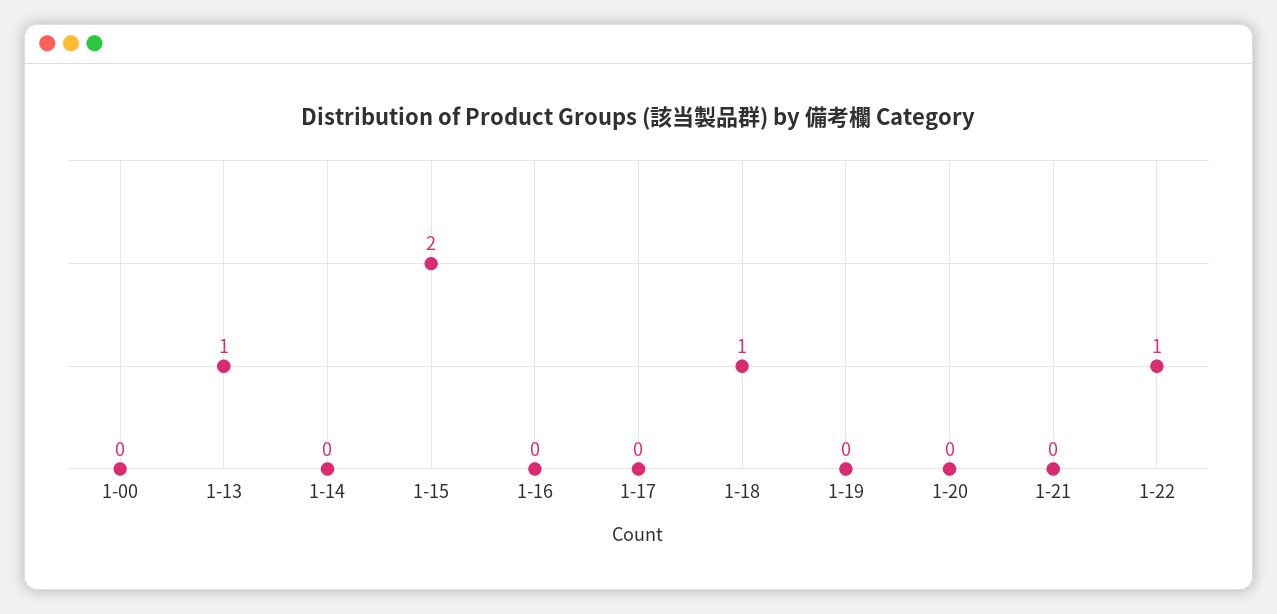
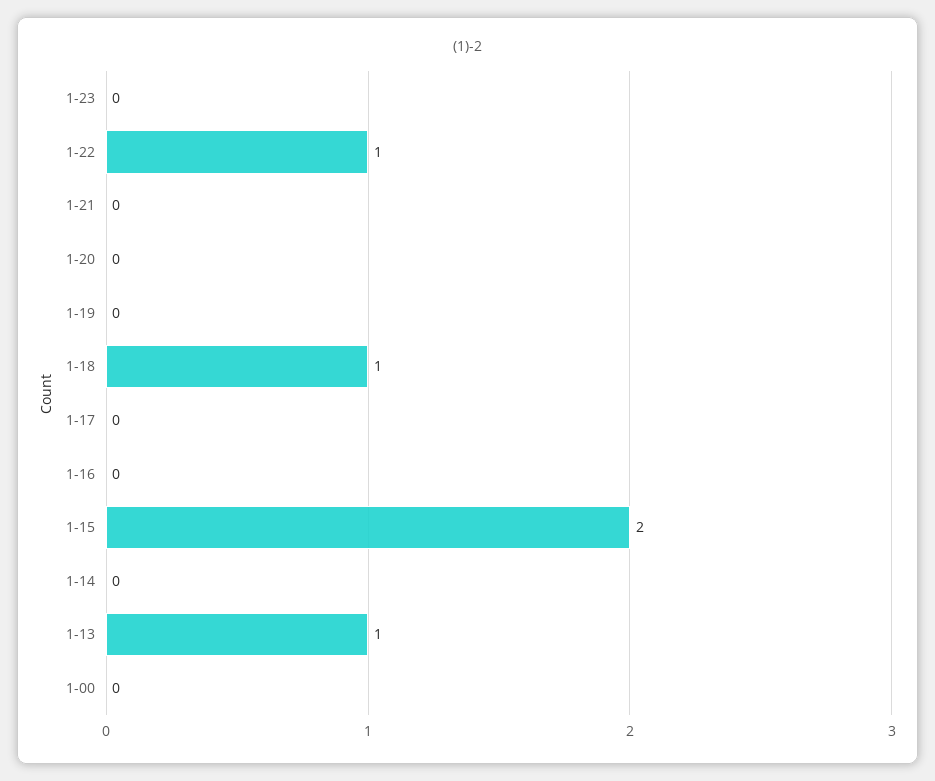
1-23: none -> 0

